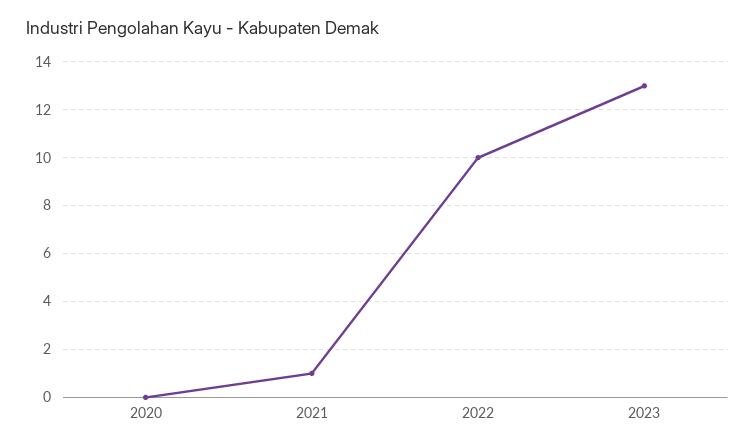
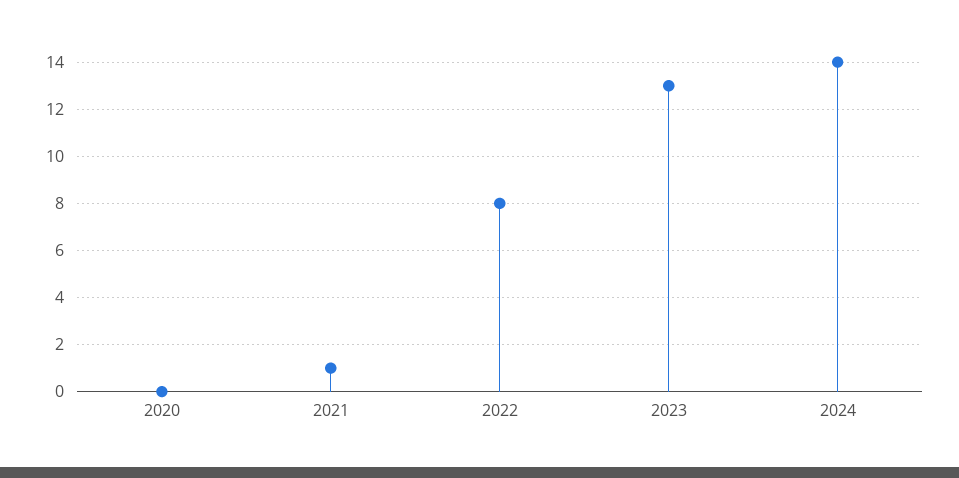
2022: 10 -> 8
2024: none -> 14

